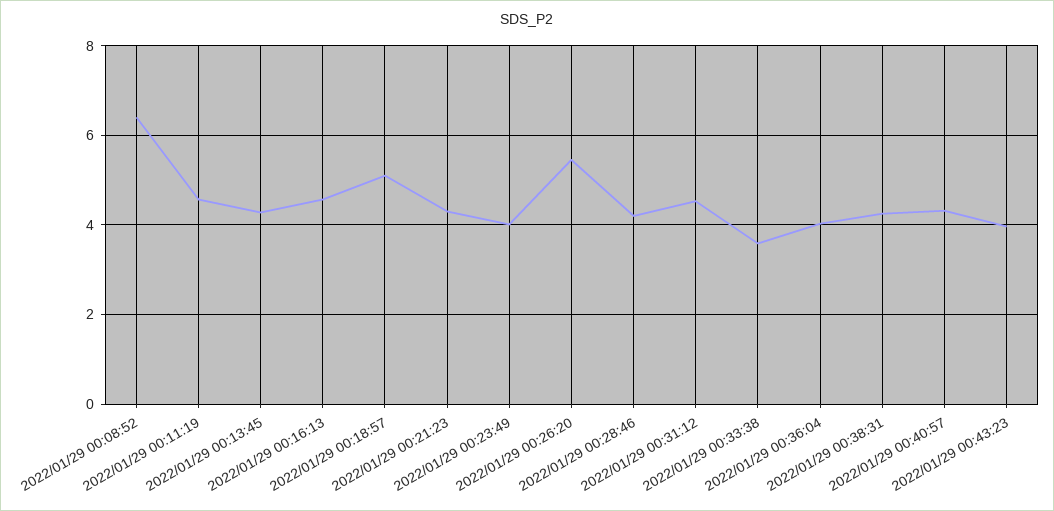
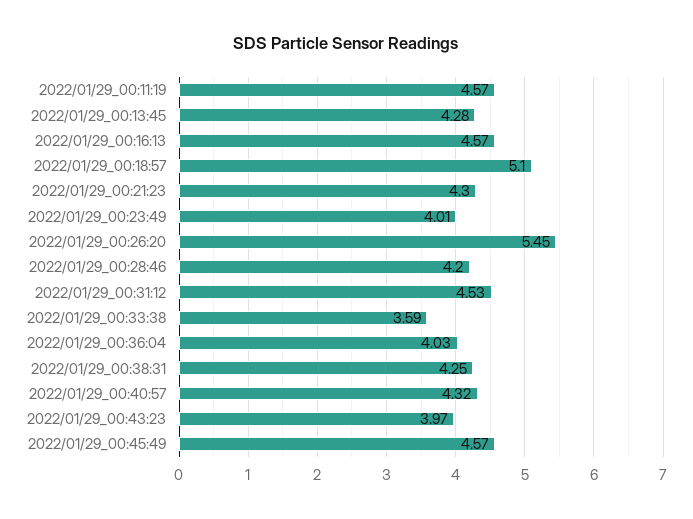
2022/01/29 00:08:52: 6.4 -> none
2022/01/29_00:45:49: none -> 4.57

